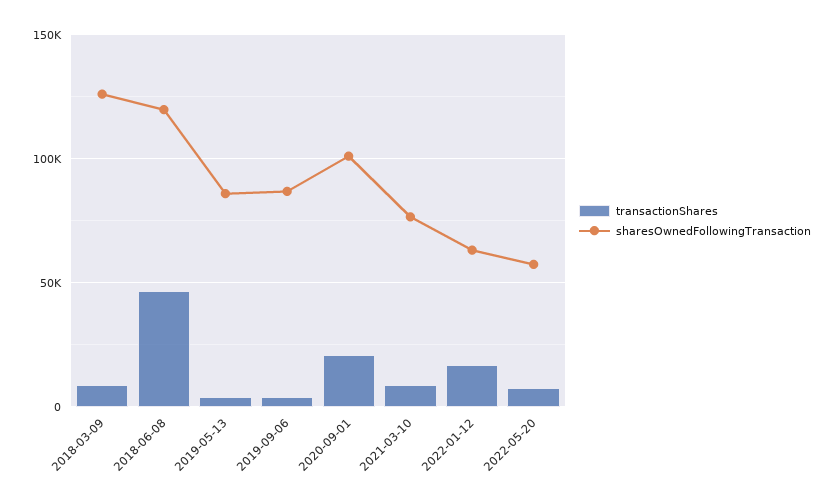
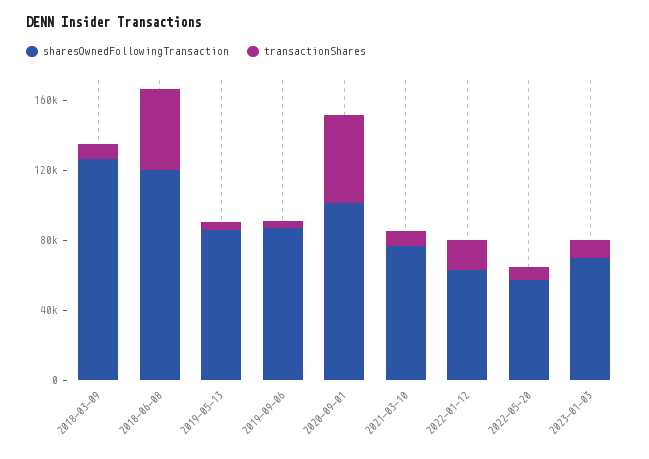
transactionShares, 2020-09-01: 20000 -> 50000
sharesOwnedFollowingTransaction, 2023-01-03: none -> 70000
transactionShares, 2023-01-03: none -> 10000

